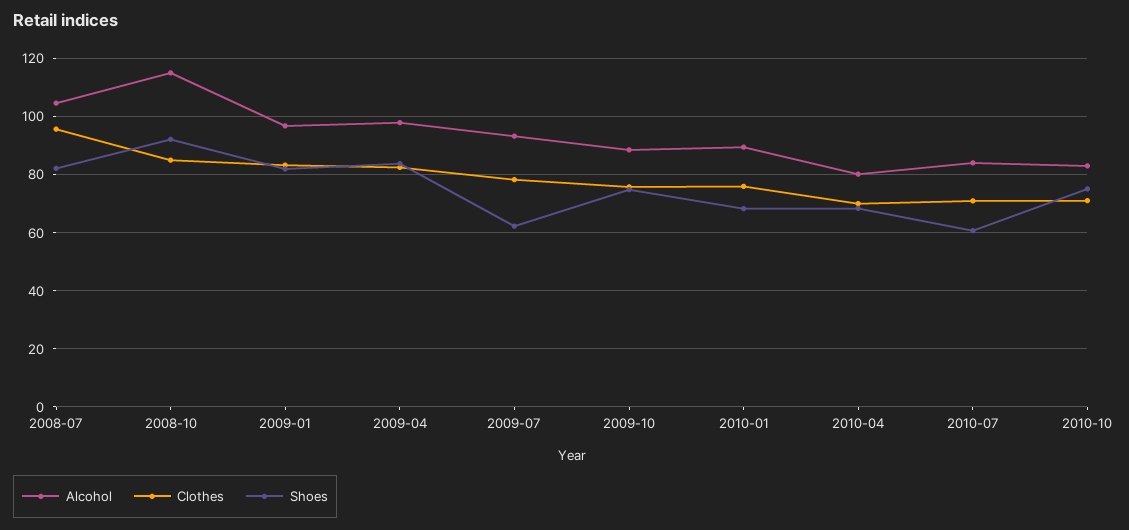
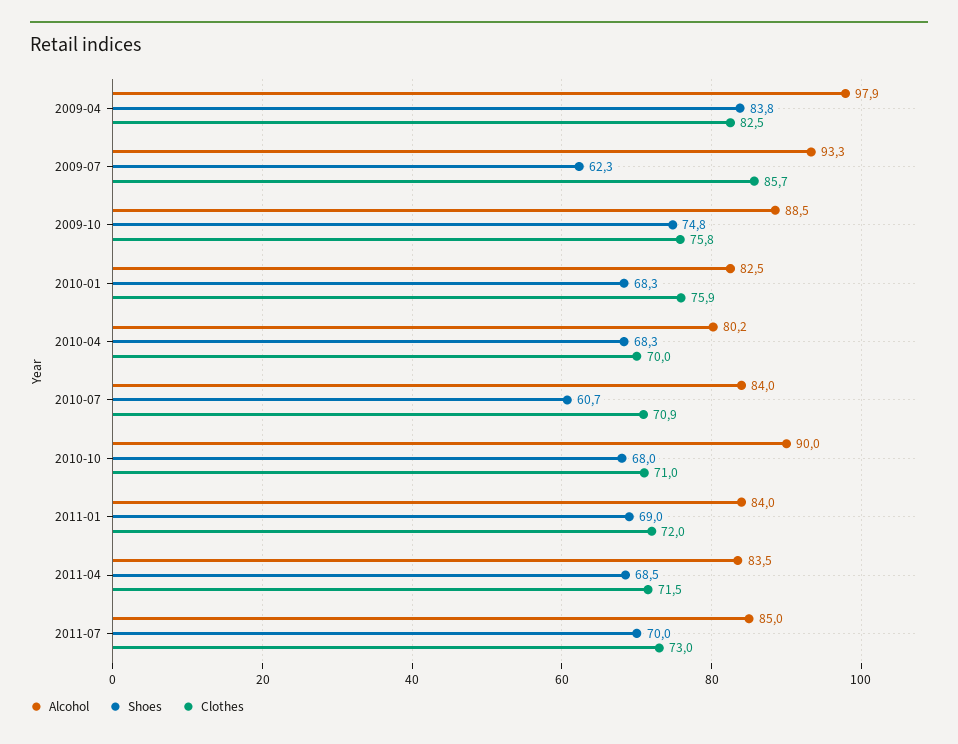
Alcohol, 2008-07: 105 -> none
Clothes, 2008-07: 95 -> none
Shoes, 2008-07: 82.5 -> none
Alcohol, 2008-10: 115 -> none
Clothes, 2008-10: 85 -> none
Shoes, 2008-10: 92.5 -> none
Alcohol, 2009-01: 97.5 -> none
Clothes, 2009-01: 82.5 -> none
Shoes, 2009-01: 82.5 -> none
Clothes, 2009-07: 77.5 -> 85.7
Alcohol, 2010-01: 90 -> 82.5
Alcohol, 2010-10: 82.5 -> 90
Shoes, 2010-10: 75 -> 68
Alcohol, 2011-01: none -> 84
Shoes, 2011-01: none -> 69
Clothes, 2011-01: none -> 72
Alcohol, 2011-04: none -> 83.5
Shoes, 2011-04: none -> 68.5
Clothes, 2011-04: none -> 71.5
Alcohol, 2011-07: none -> 85
Shoes, 2011-07: none -> 70
Clothes, 2011-07: none -> 73

